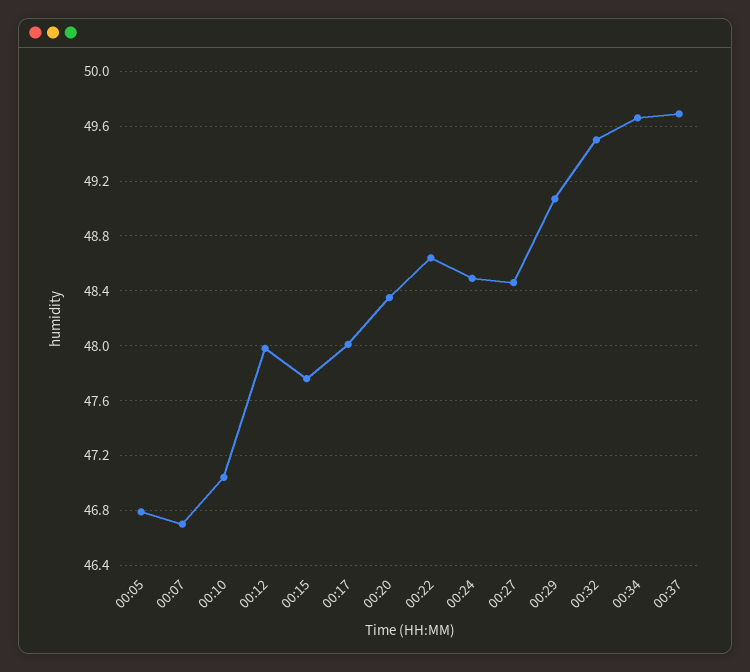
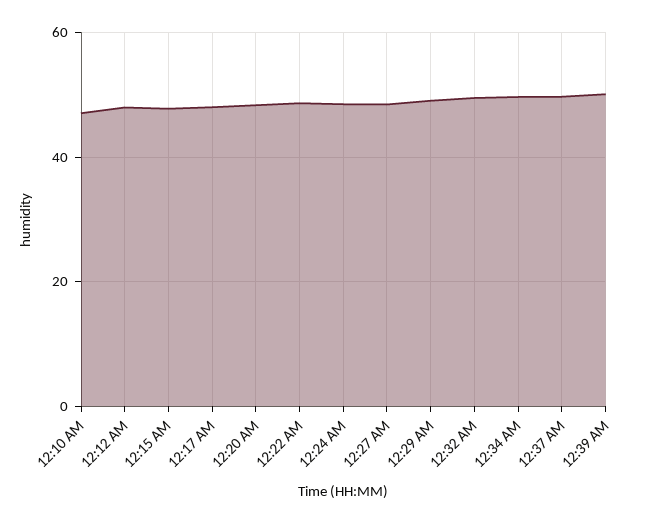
00:05: 46.8 -> none
00:07: 46.7 -> none
12:39 AM: none -> 50

